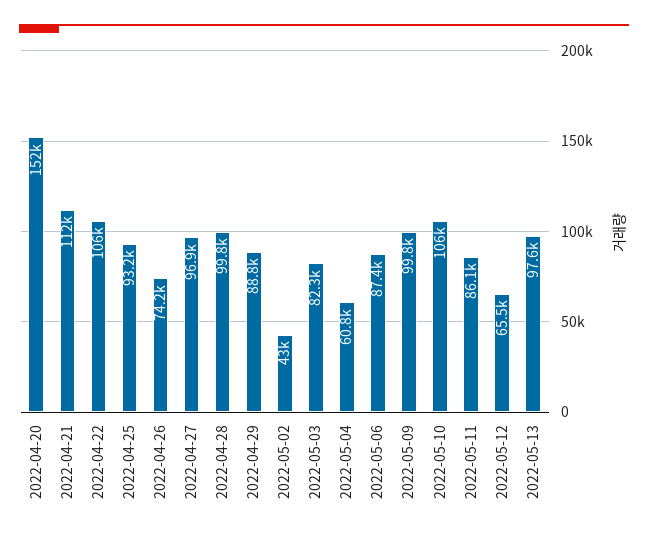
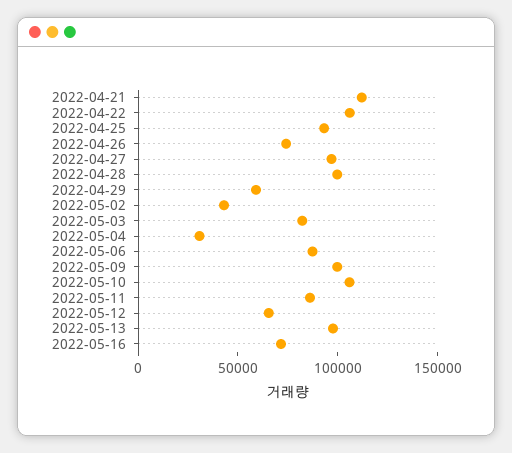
2022-04-20: 152000 -> none
2022-04-29: 88800 -> 60000
2022-05-04: 60800 -> 30000
2022-05-16: none -> 70000

